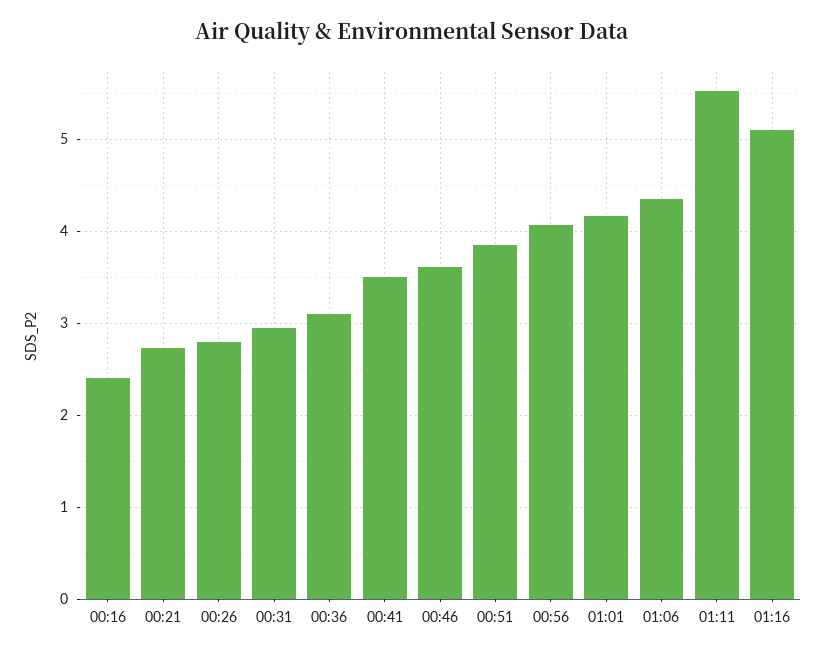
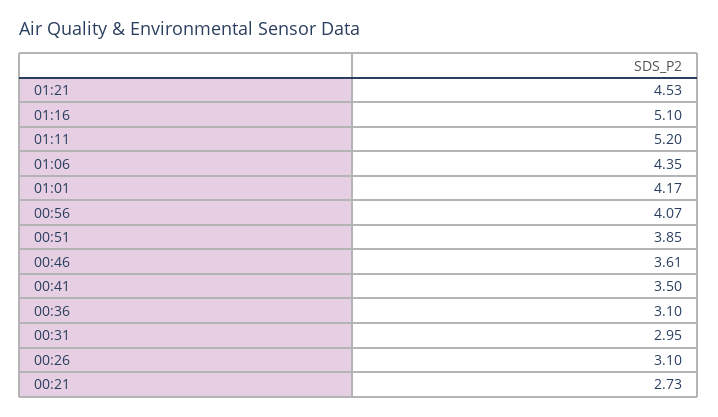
00:16: 2.4 -> none
00:26: 2.8 -> 3.1
01:11: 5.5 -> 5.2
01:21: none -> 4.53

